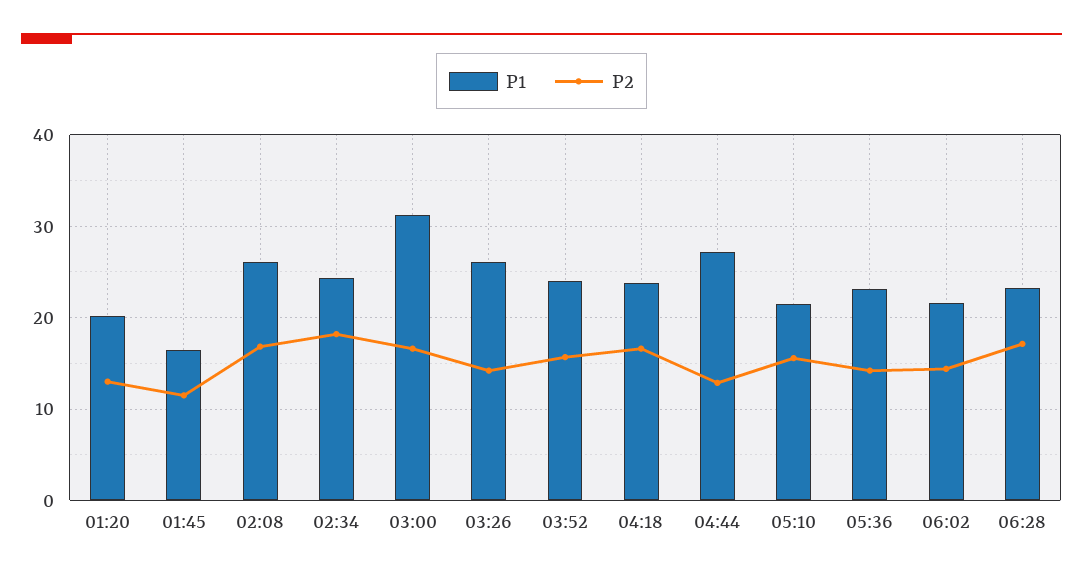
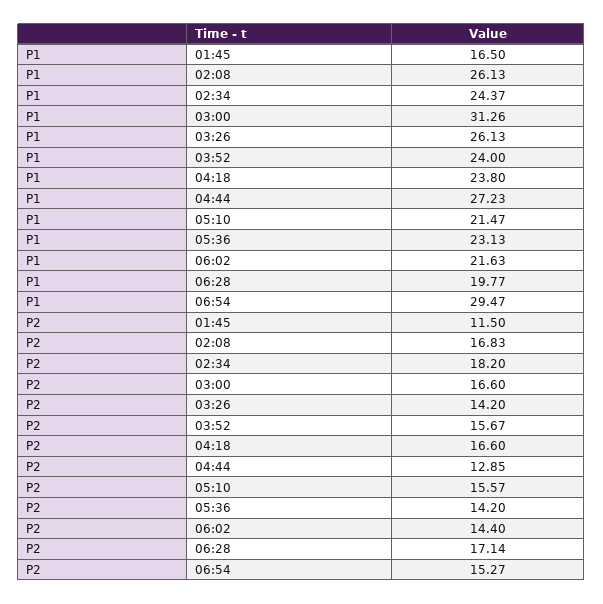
P1, 01:20: 20 -> none
P2, 01:20: 13 -> none
P1, 06:28: 23 -> 19.77
P1, 06:54: none -> 29.47
P2, 06:54: none -> 15.27

